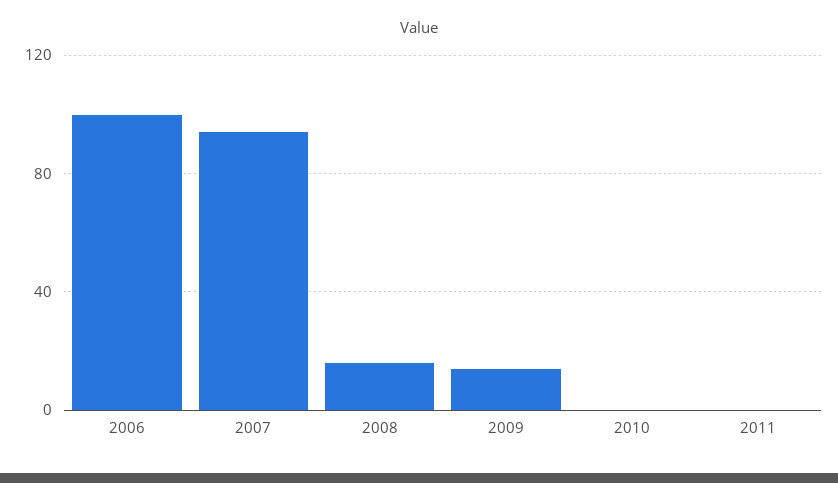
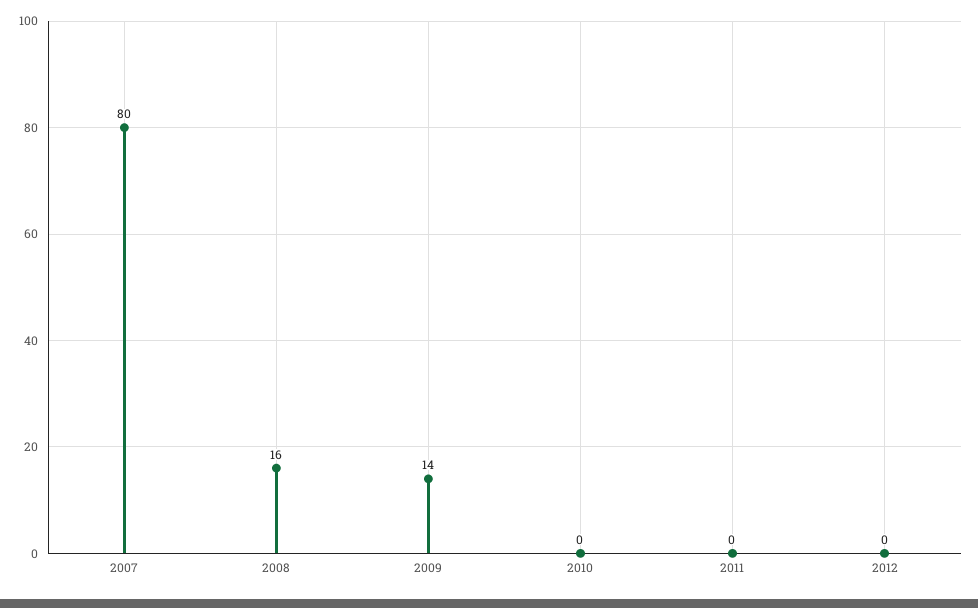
2006: 100 -> none
2007: 95 -> 80
2012: none -> 0

